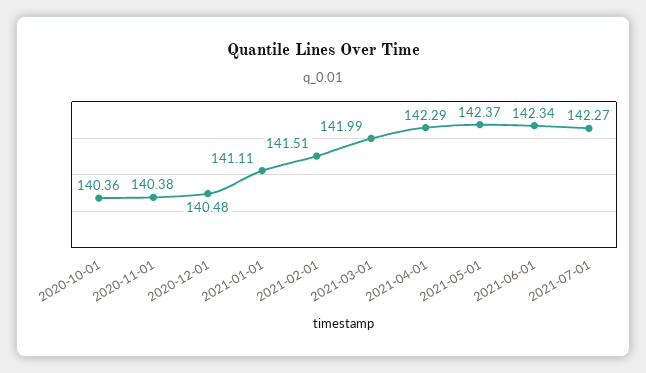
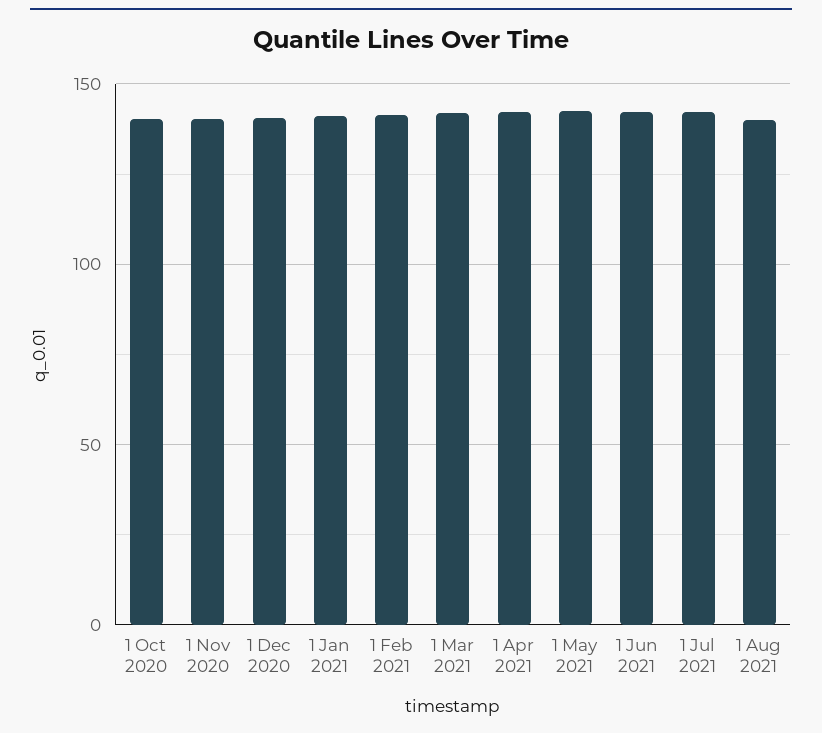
1 Aug 2021: none -> 140

